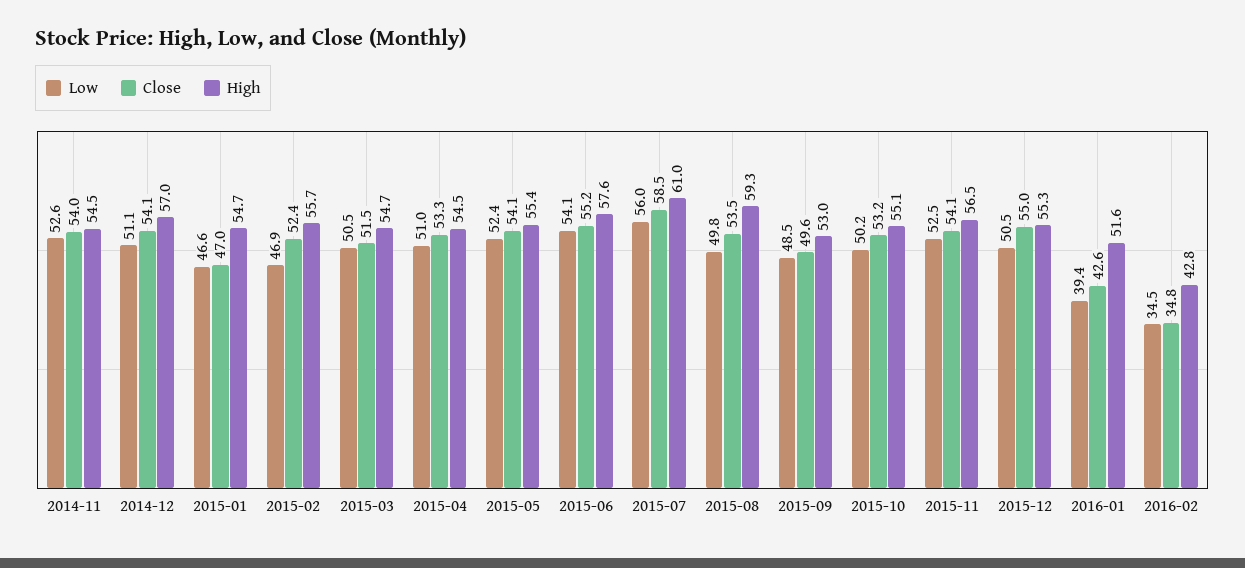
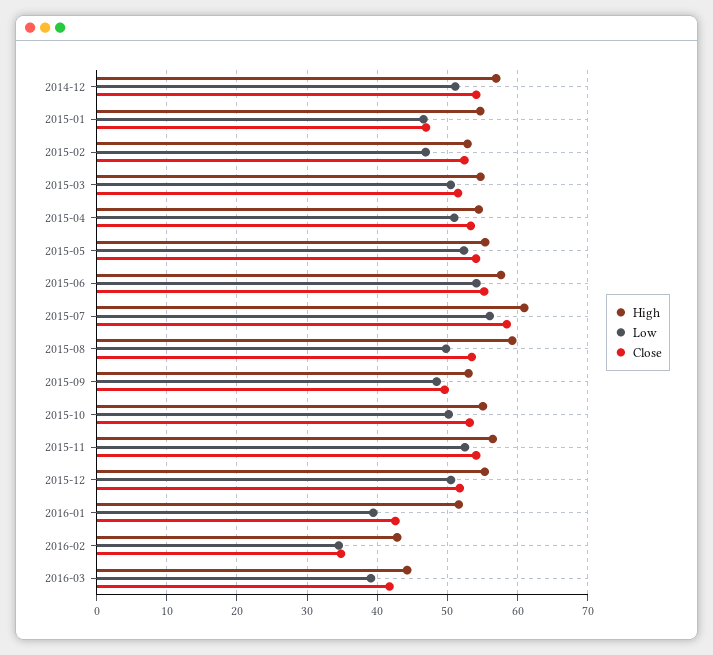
Low, 2014-11: 52.6 -> none
Close, 2014-11: 54 -> none
High, 2014-11: 54.5 -> none
High, 2015-02: 55.7 -> 53
Close, 2015-12: 55 -> 52
High, 2016-03: none -> 44
Low, 2016-03: none -> 39
Close, 2016-03: none -> 42

